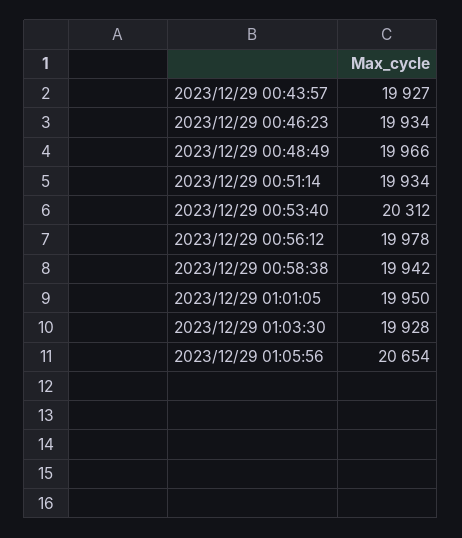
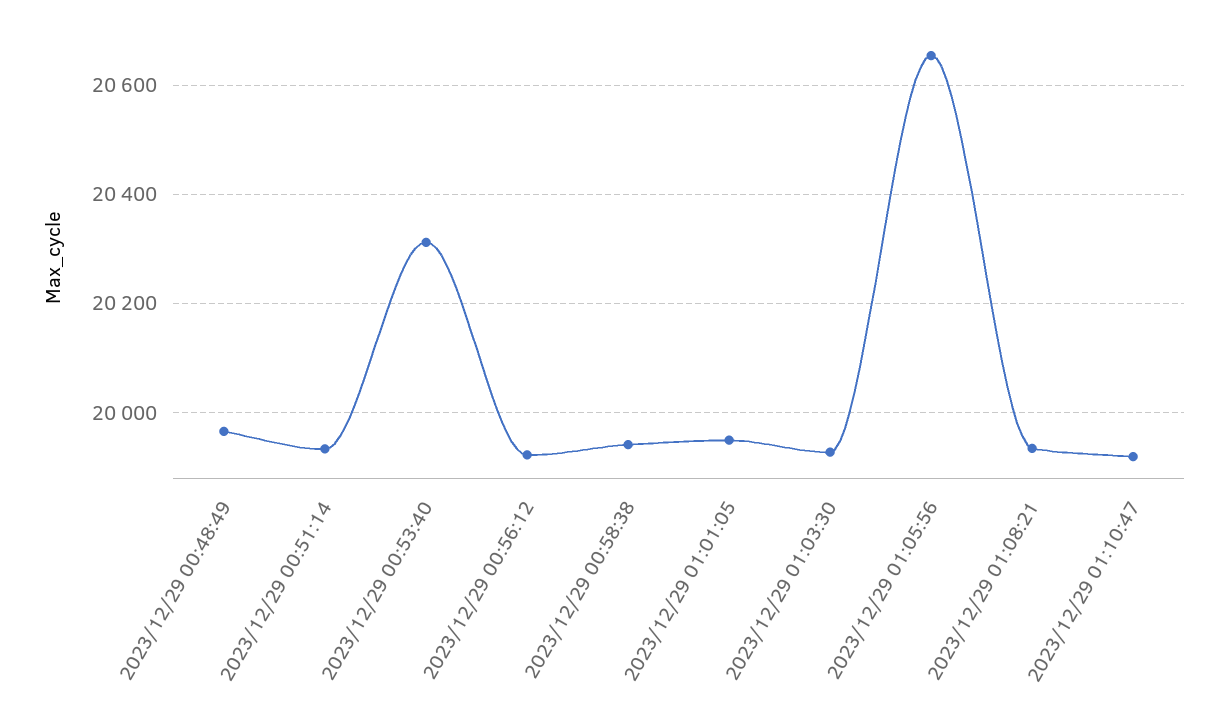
2023/12/29 00:43:57: 19927 -> none
2023/12/29 00:46:23: 19934 -> none
2023/12/29 00:56:12: 19978 -> 19920
2023/12/29 01:08:21: none -> 19940
2023/12/29 01:10:47: none -> 19920

